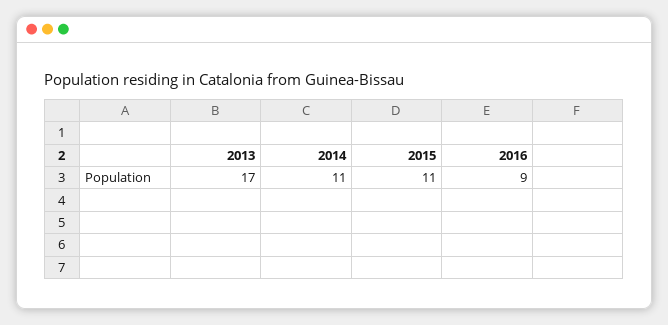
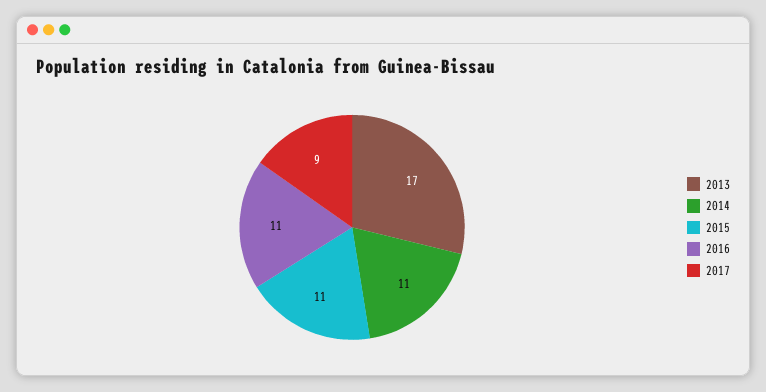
2016: 9 -> 11
2017: none -> 9

